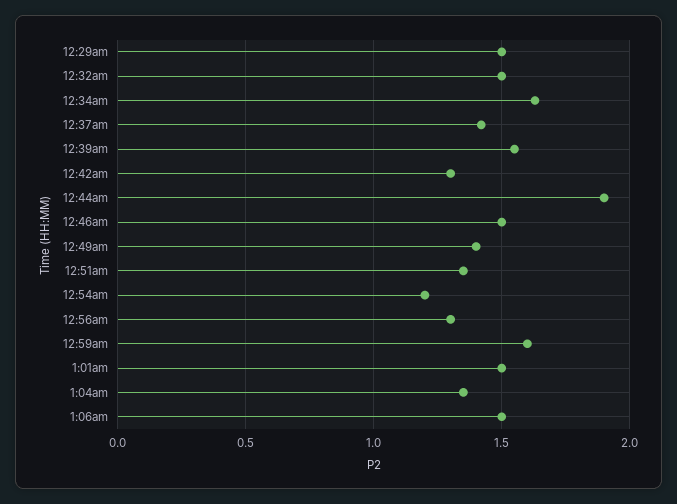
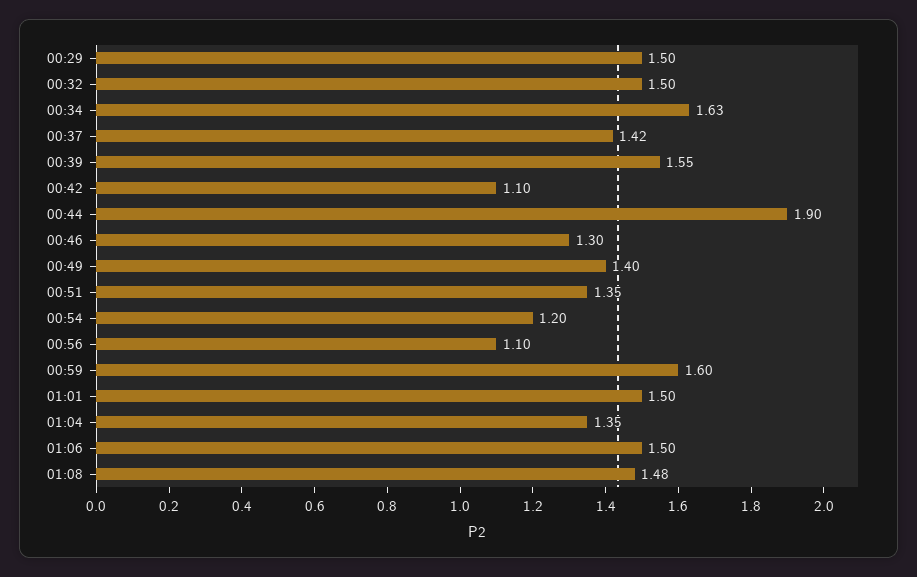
12:42am: 1.3 -> 1.1
12:46am: 1.5 -> 1.3
12:56am: 1.3 -> 1.1
01:08: none -> 1.48

